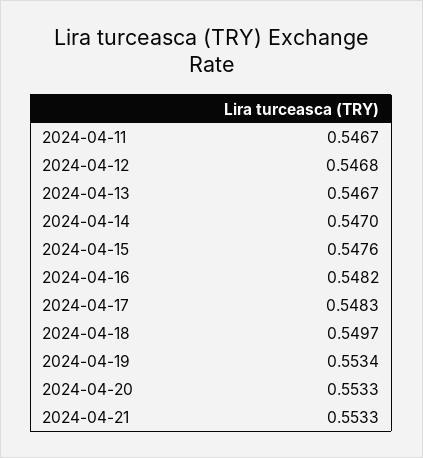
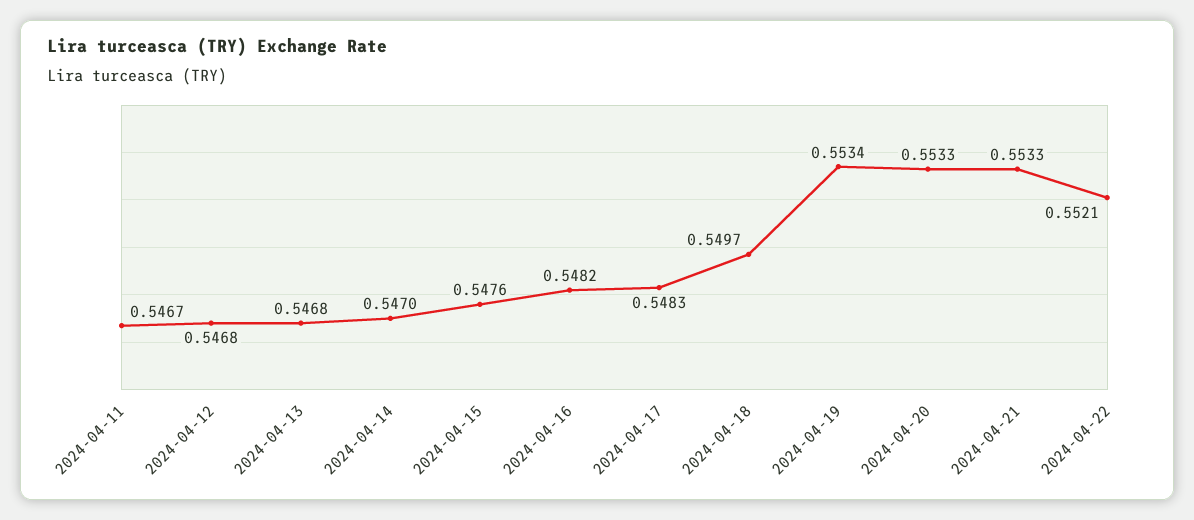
2024-04-13: 0.5467 -> 0.5468
2024-04-22: none -> 0.5521

